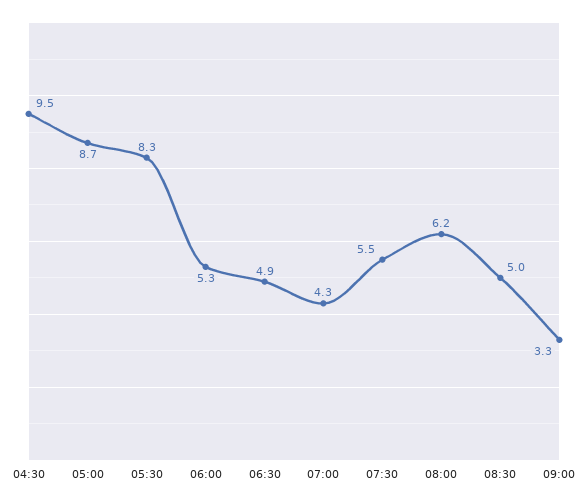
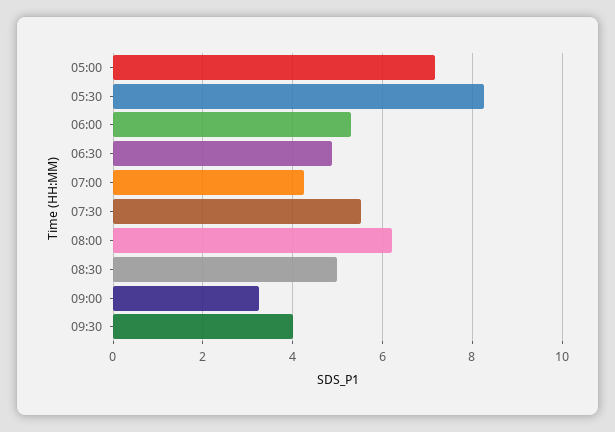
04:30: 9.5 -> none
05:00: 8.7 -> 7.2
09:30: none -> 4

